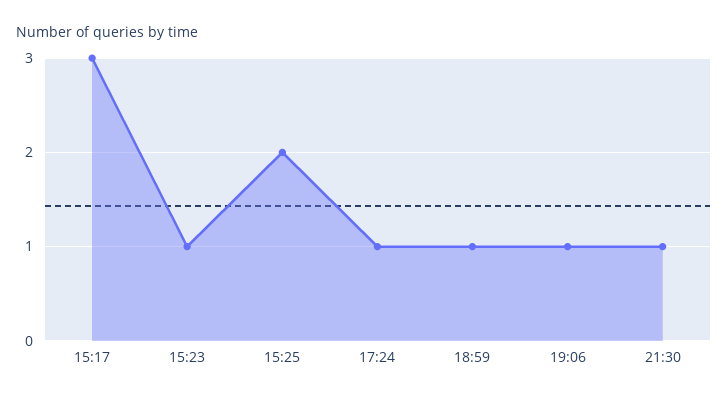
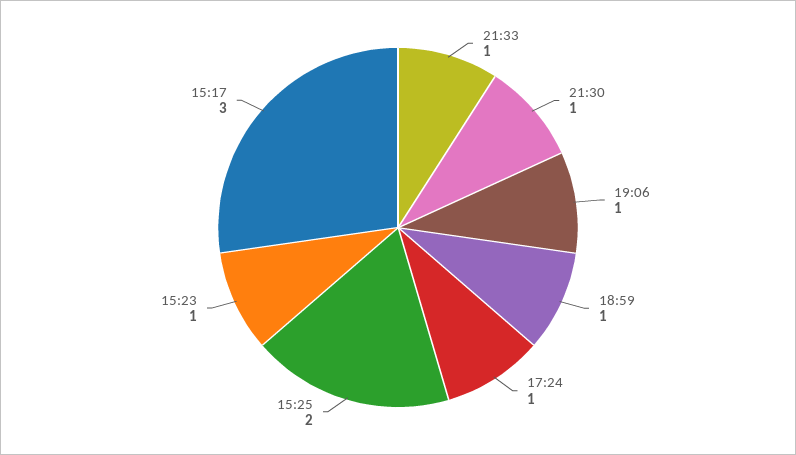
21:33: none -> 1

